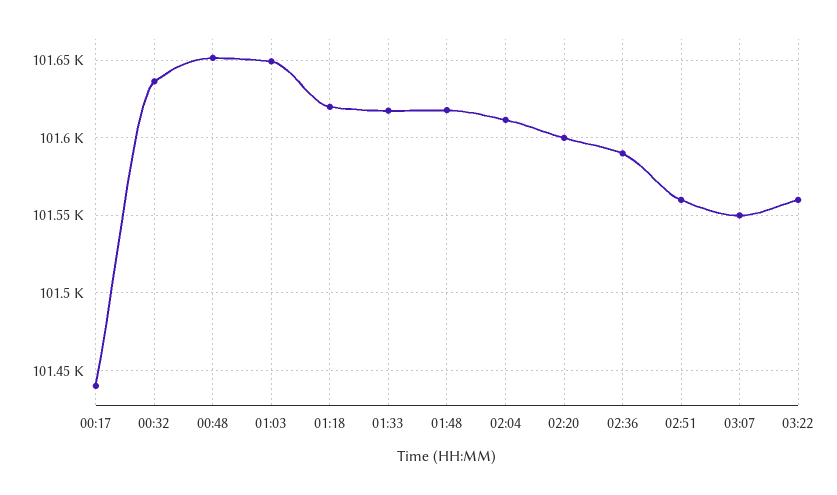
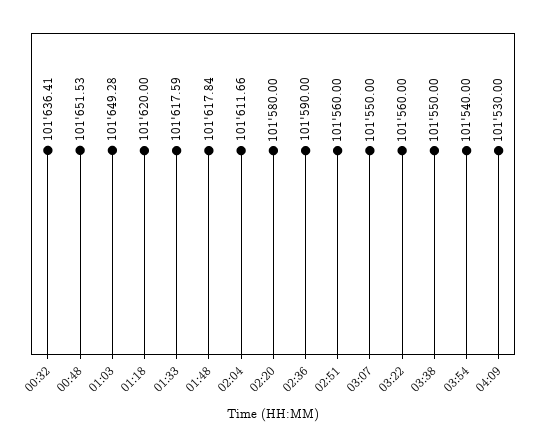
00:17: 101440 -> none
02:20: 101600 -> 101580
03:38: none -> 101550
03:54: none -> 101540
04:09: none -> 101530

